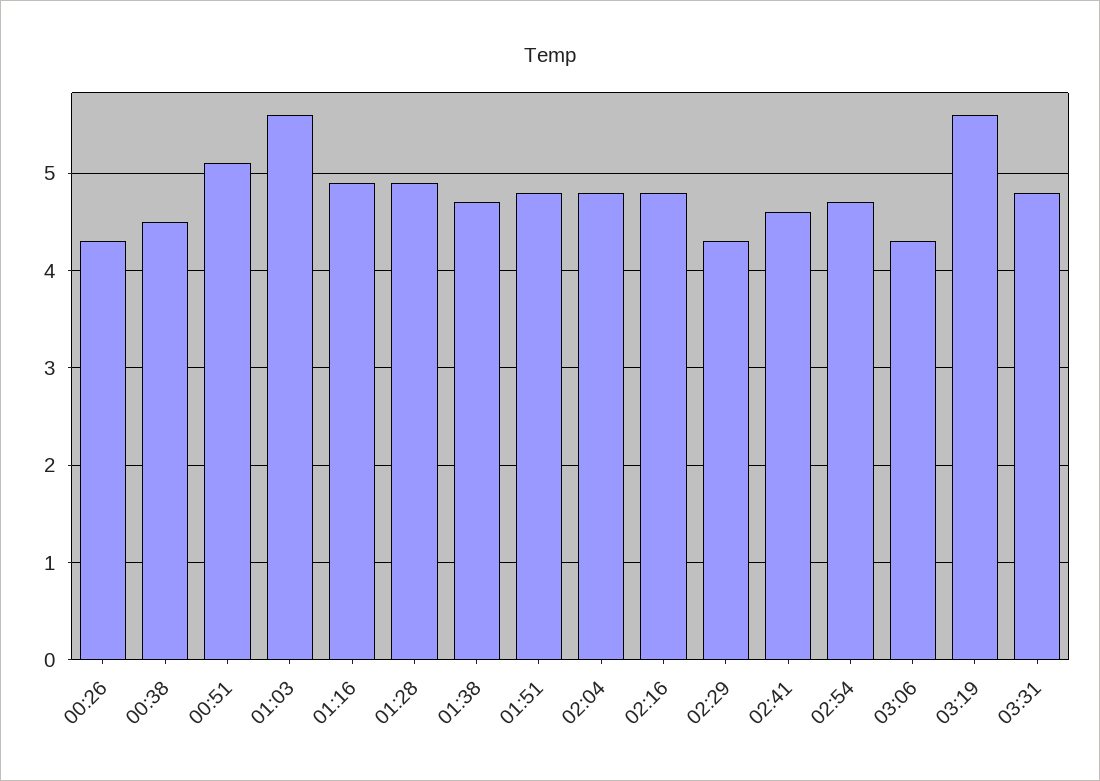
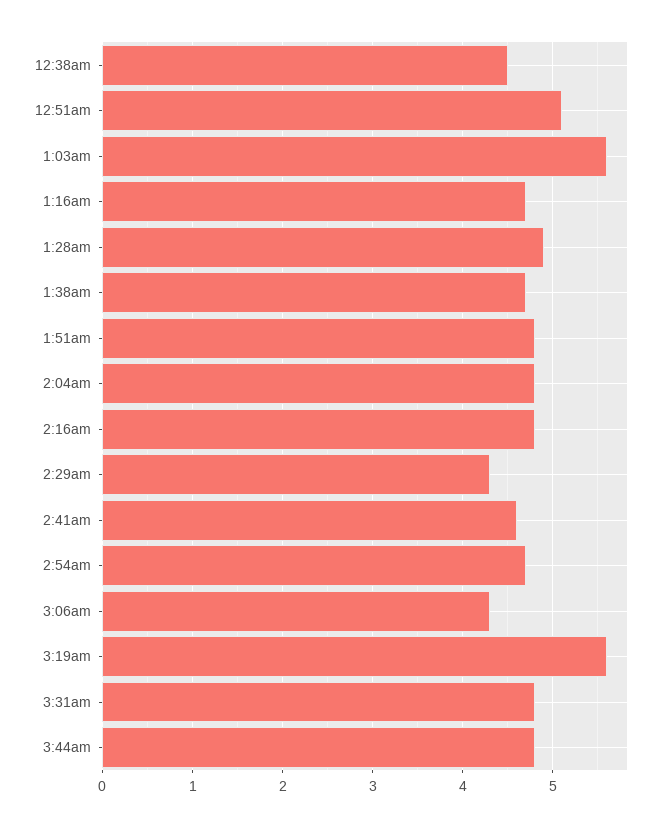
00:26: 4.3 -> none
01:16: 4.9 -> 4.7
3:44am: none -> 4.8

